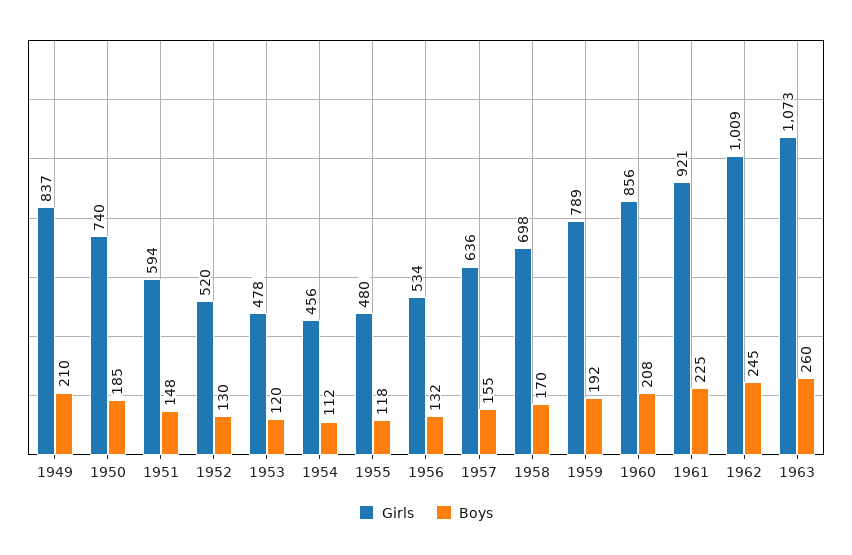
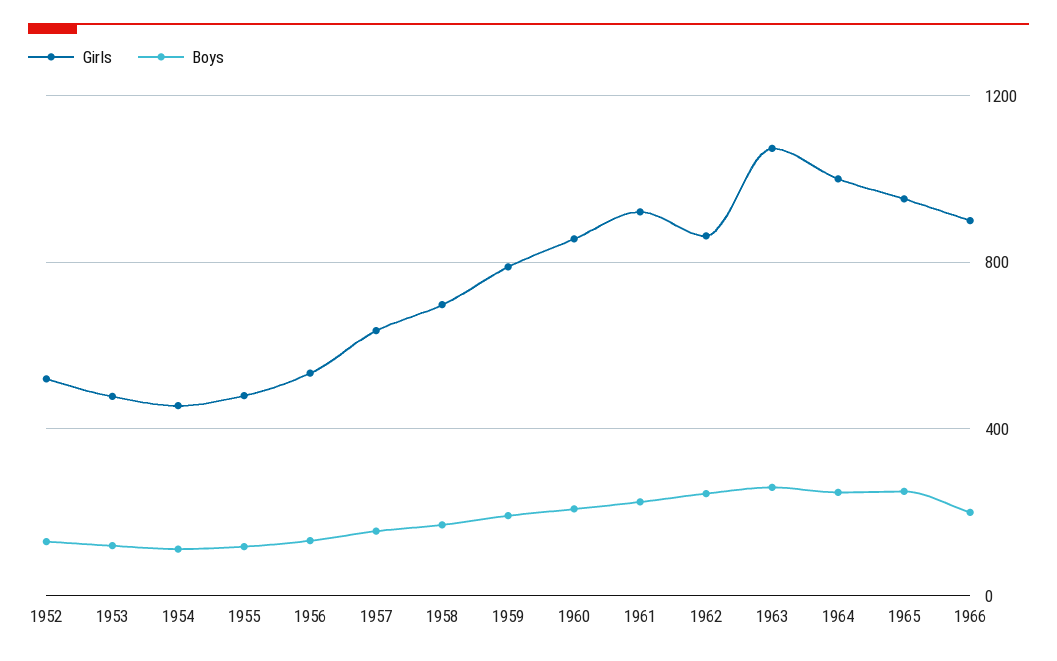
Girls, 1949: 837 -> none
Boys, 1949: 210 -> none
Girls, 1950: 740 -> none
Boys, 1950: 185 -> none
Girls, 1951: 594 -> none
Boys, 1951: 148 -> none
Girls, 1962: 1009 -> 850
Girls, 1964: none -> 1000
Boys, 1964: none -> 250
Girls, 1965: none -> 950
Boys, 1965: none -> 250
Girls, 1966: none -> 900
Boys, 1966: none -> 200

